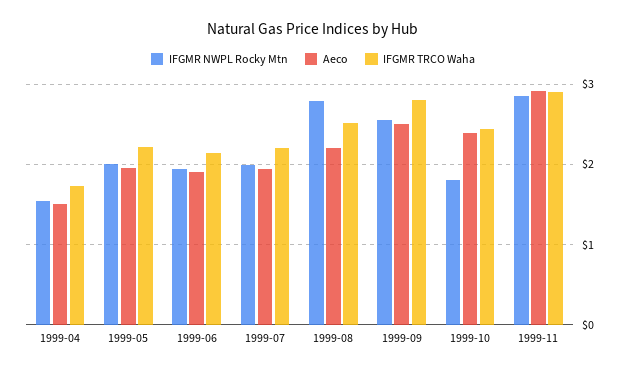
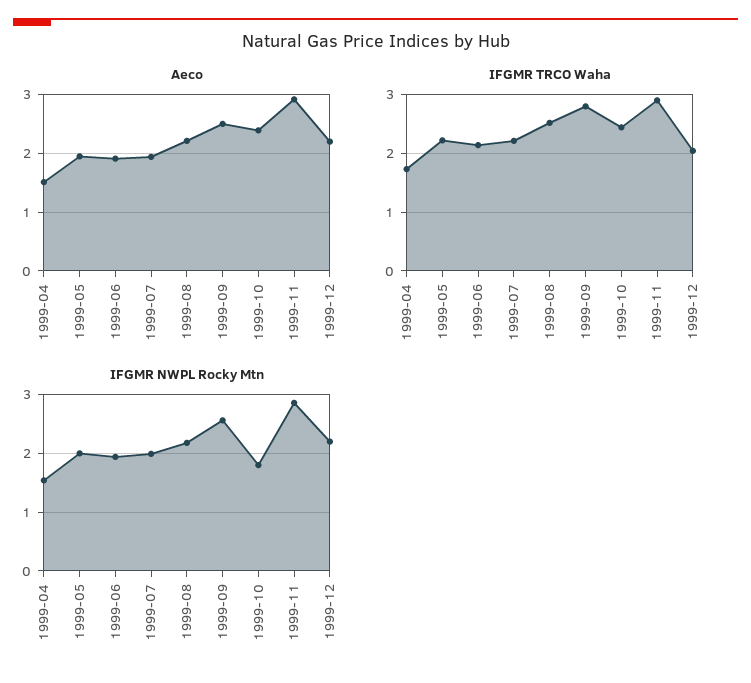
IFGMR NWPL Rocky Mtn, 1999-08: 2.8 -> 2.2
Aeco, 1999-12: none -> 2.2
IFGMR TRCO Waha, 1999-12: none -> 2
IFGMR NWPL Rocky Mtn, 1999-12: none -> 2.2

